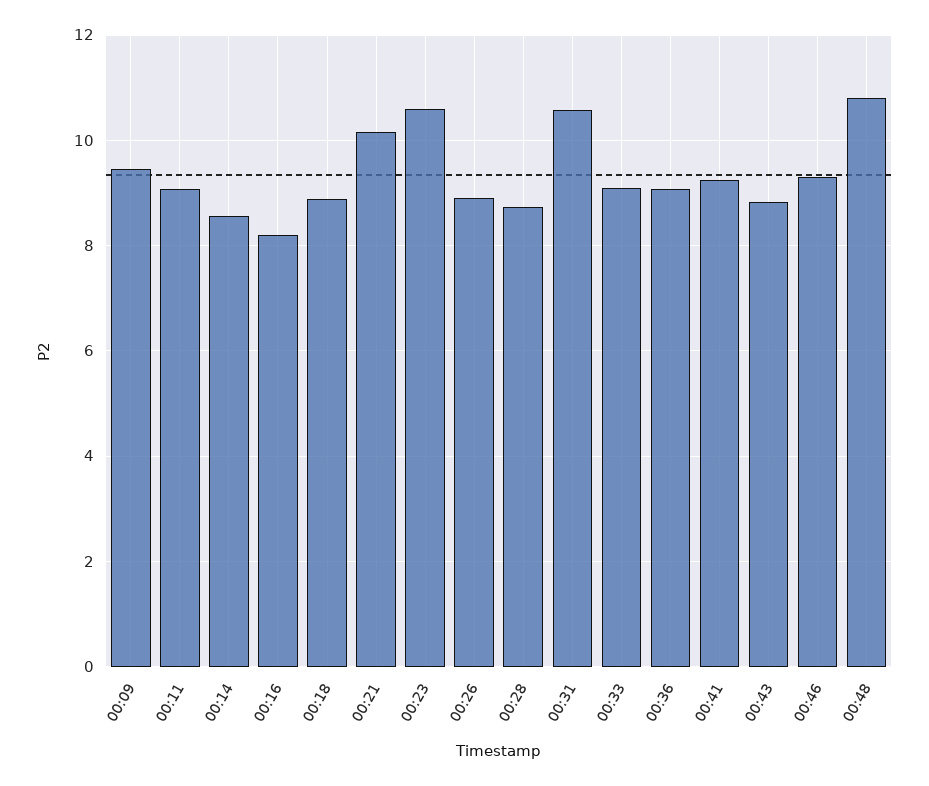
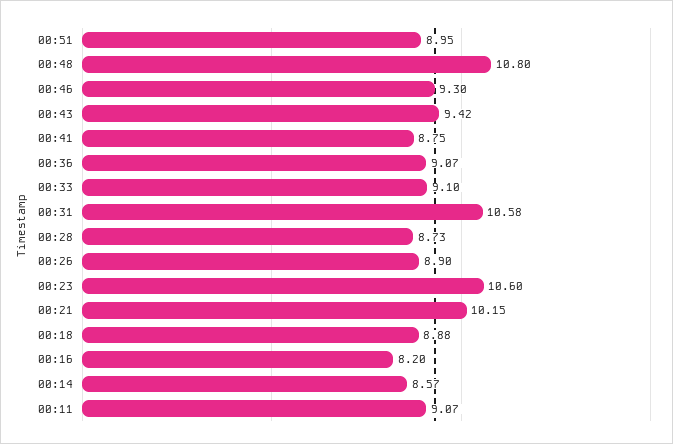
00:09: 9.4 -> none
00:41: 9.2 -> 8.75
00:43: 8.8 -> 9.42
00:51: none -> 8.95

